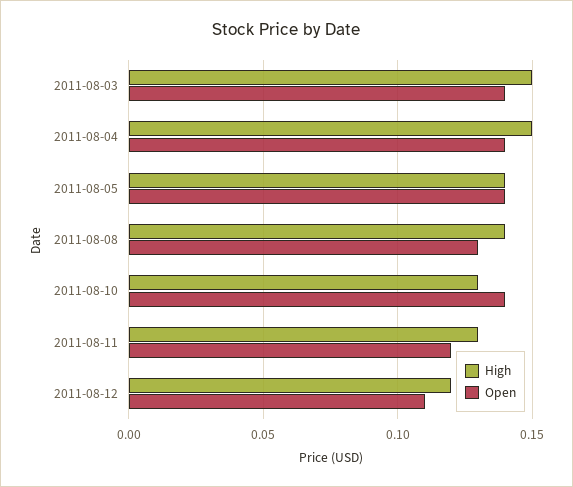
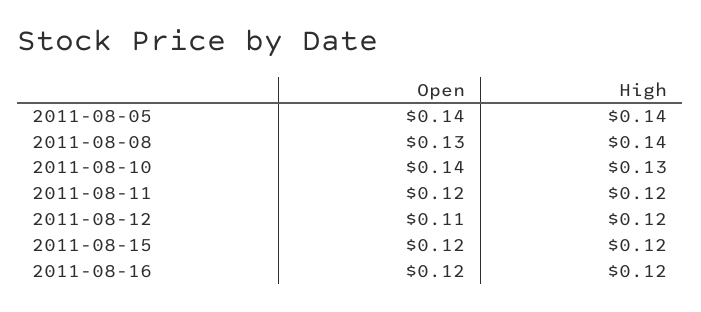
High, 2011-08-03: 0.15 -> none
Open, 2011-08-03: 0.14 -> none
High, 2011-08-04: 0.15 -> none
Open, 2011-08-04: 0.14 -> none
High, 2011-08-11: 0.13 -> 0.12
Open, 2011-08-15: none -> 0.12
High, 2011-08-15: none -> 0.12
Open, 2011-08-16: none -> 0.12
High, 2011-08-16: none -> 0.12

